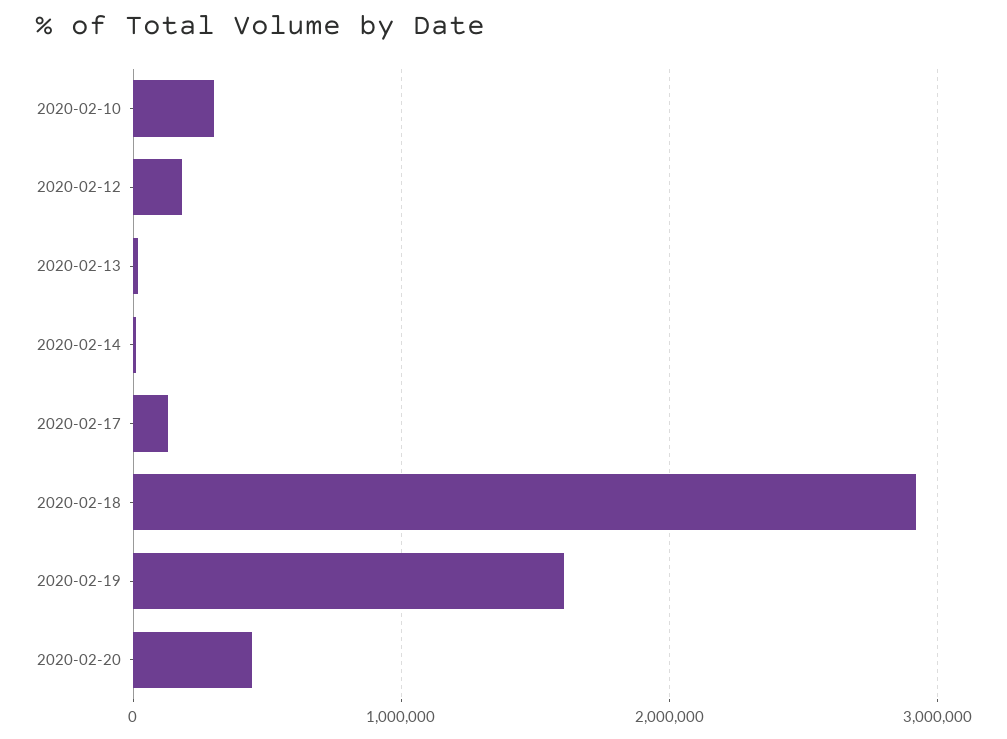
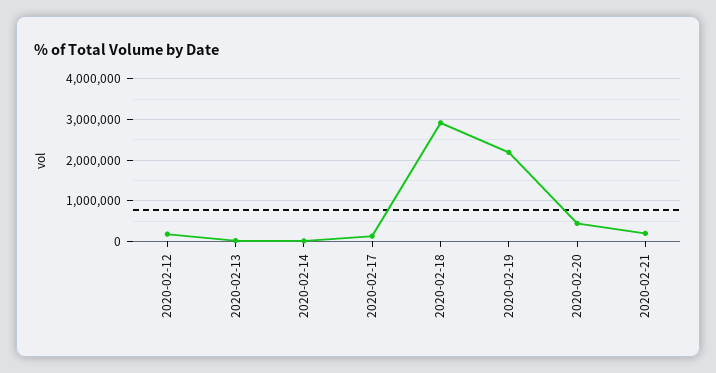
2020-02-10: 300000 -> none
2020-02-19: 1600000 -> 2200000
2020-02-21: none -> 200000

